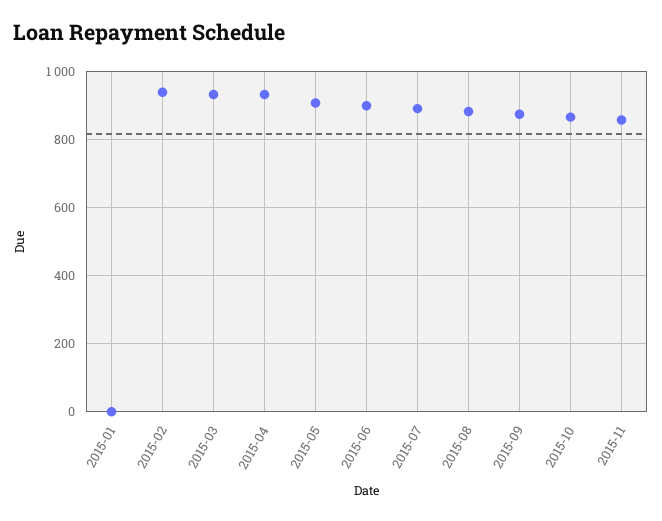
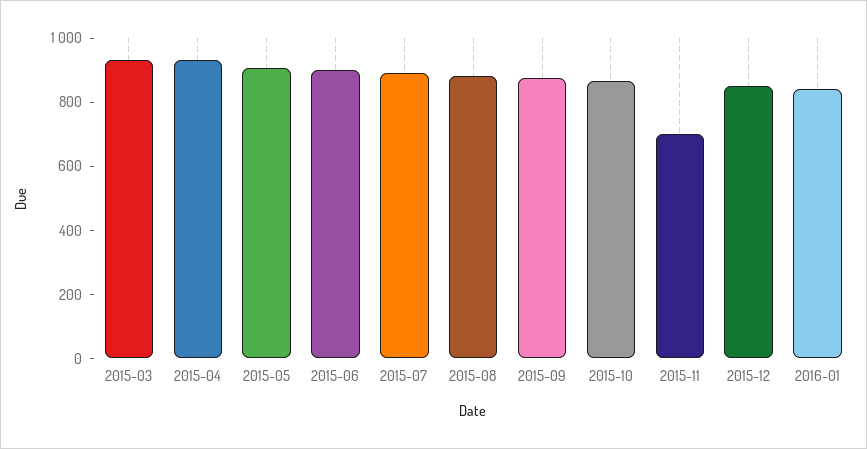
2015-01: 0 -> none
2015-02: 940 -> none
2015-11: 860 -> 700
2015-12: none -> 850
2016-01: none -> 850

